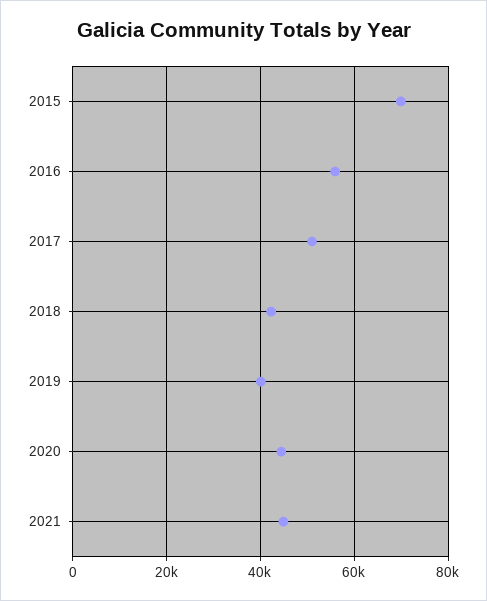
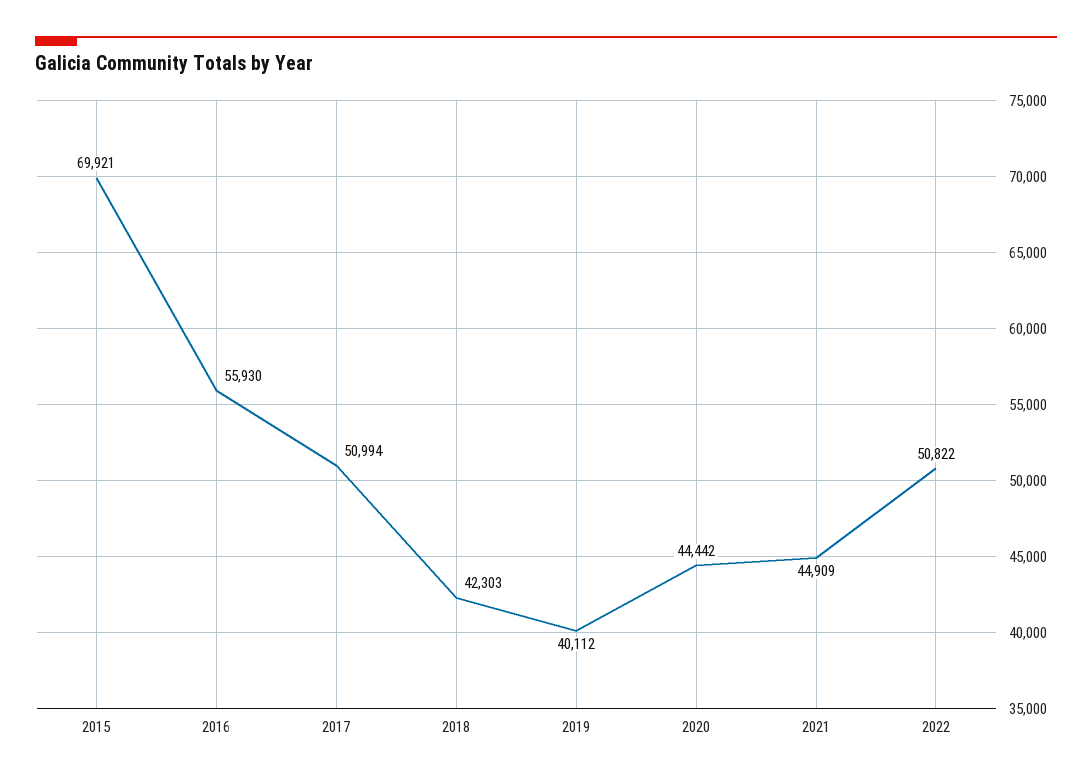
2022: none -> 50822

